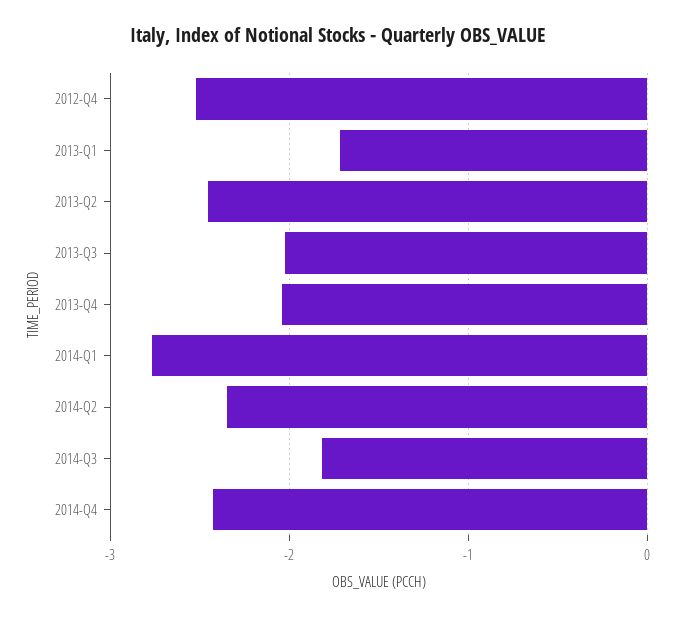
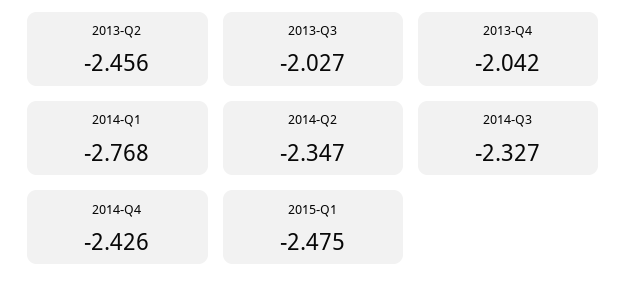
2012-Q4: -2.5 -> none
2013-Q1: -1.7 -> none
2014-Q3: -1.8 -> -2.327
2015-Q1: none -> -2.475

